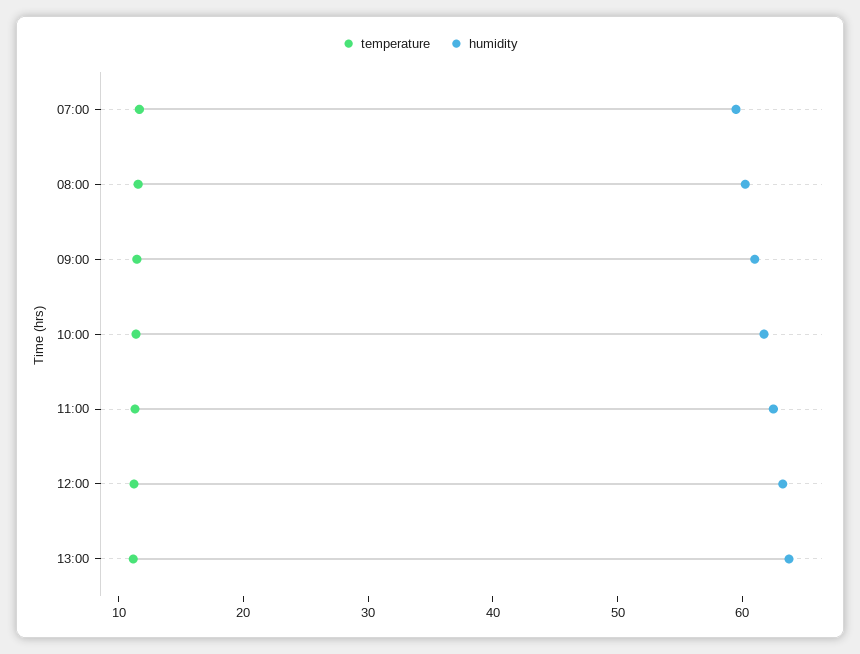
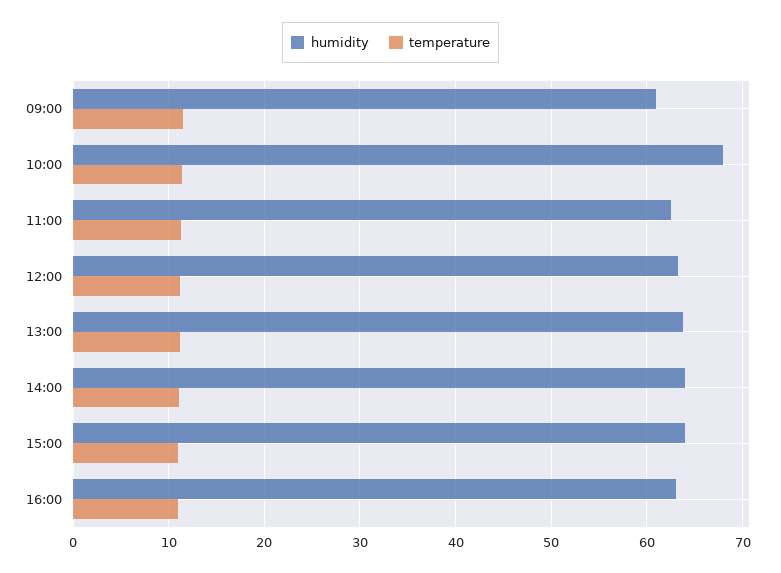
temperature, 07:00: 12 -> none
humidity, 07:00: 60 -> none
temperature, 08:00: 12 -> none
humidity, 08:00: 60 -> none
humidity, 10:00: 62 -> 68
humidity, 14:00: none -> 64
temperature, 14:00: none -> 11
humidity, 15:00: none -> 64
temperature, 15:00: none -> 11
humidity, 16:00: none -> 63
temperature, 16:00: none -> 11

